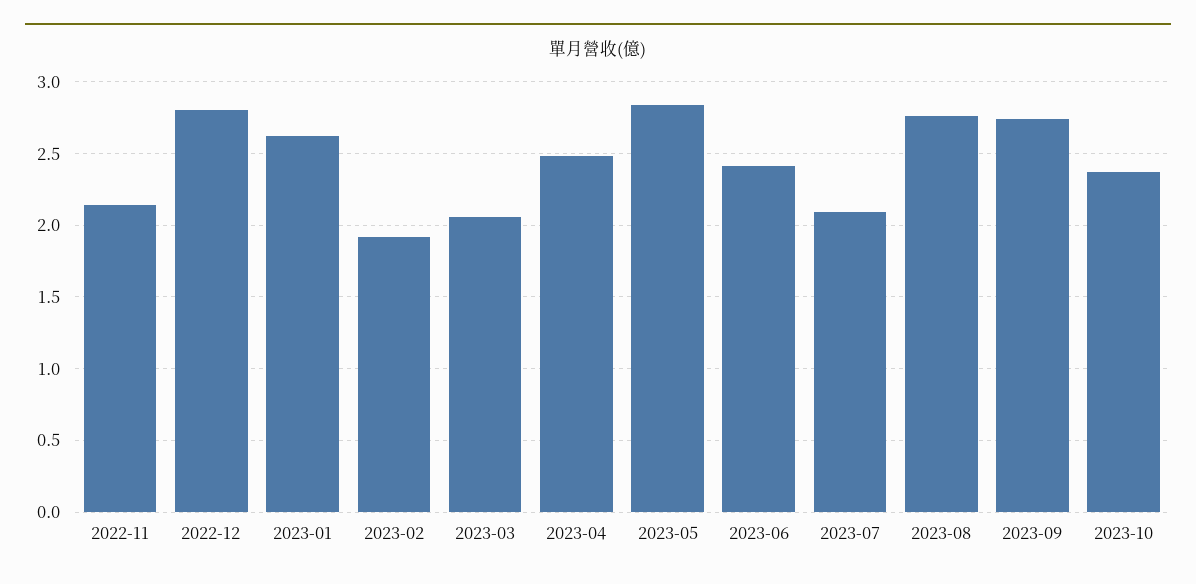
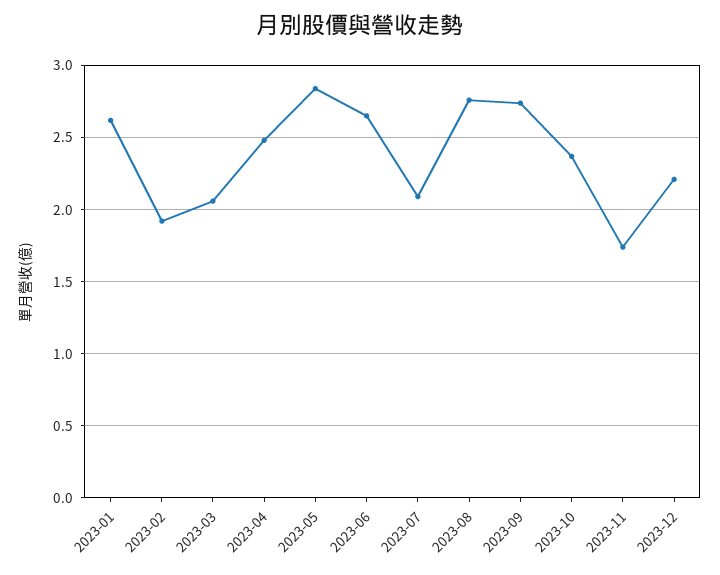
2022-11: 2.15 -> none
2022-12: 2.8 -> none
2023-06: 2.4 -> 2.65
2023-11: none -> 1.75
2023-12: none -> 2.2

